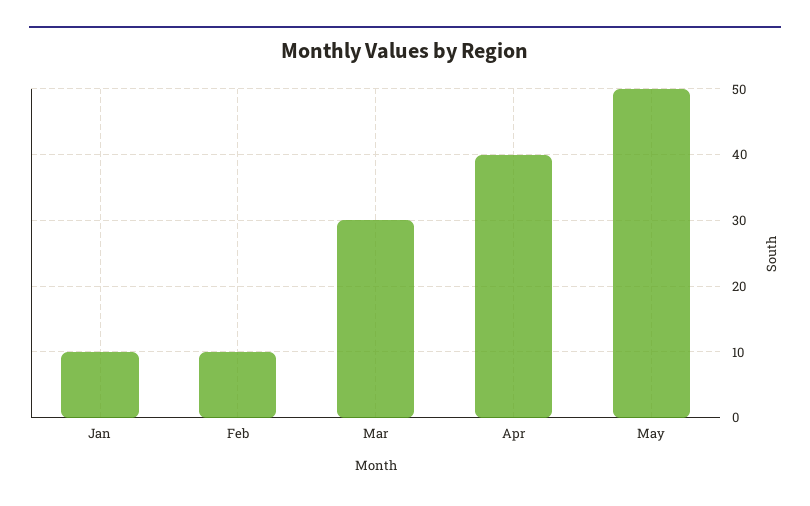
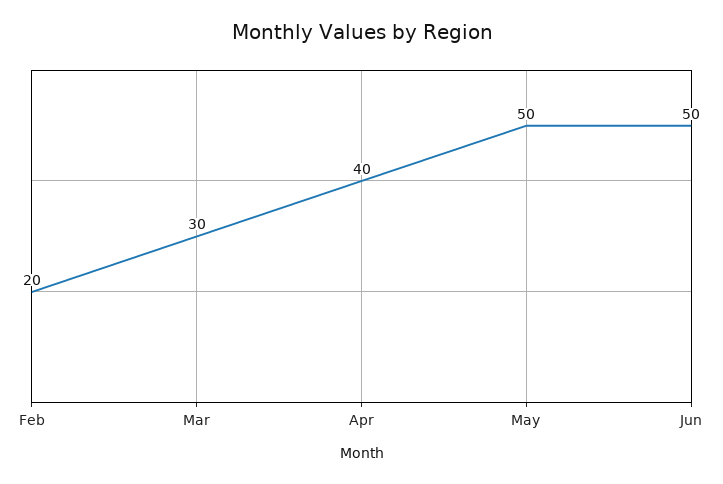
Jan: 10 -> none
Feb: 10 -> 20
Jun: none -> 50

